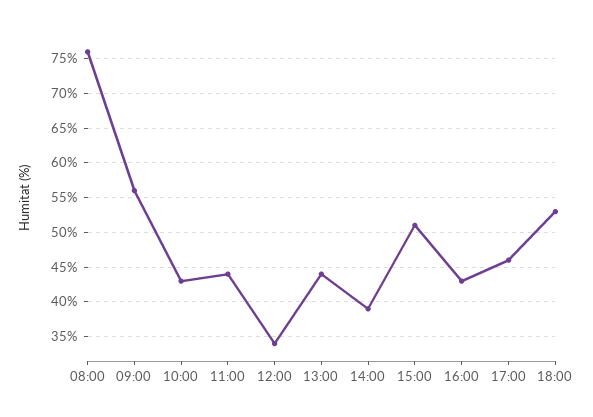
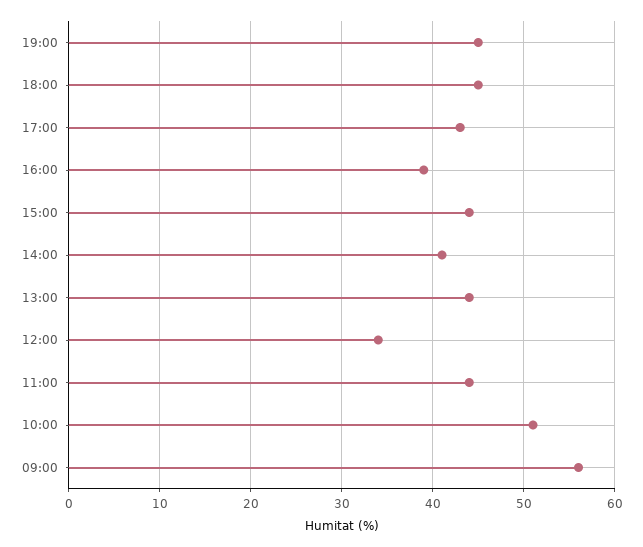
08:00: 76 -> none
10:00: 43 -> 51
14:00: 39 -> 41
15:00: 51 -> 44
16:00: 43 -> 39
17:00: 46 -> 43
18:00: 53 -> 45
19:00: none -> 45

